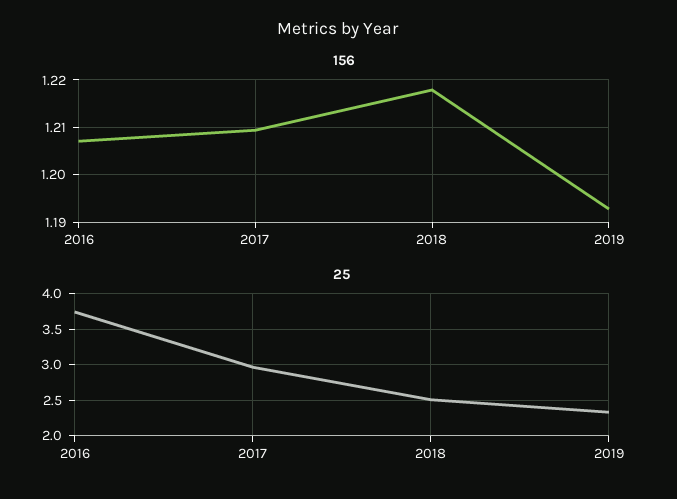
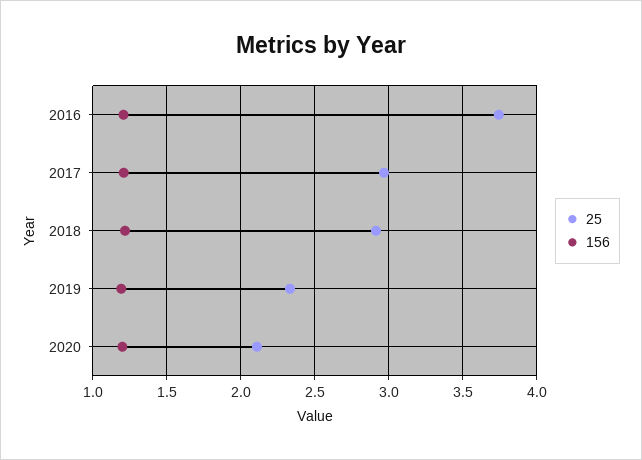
25, 2018: 2.5 -> 2.9
25, 2020: none -> 2.1
156, 2020: none -> 1.2

